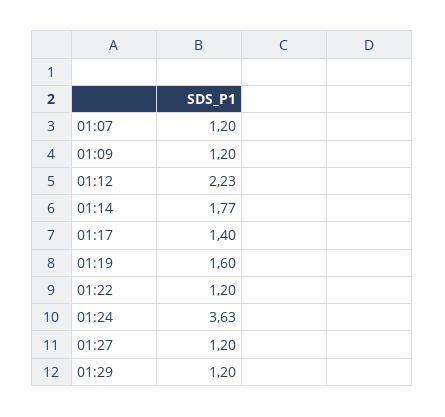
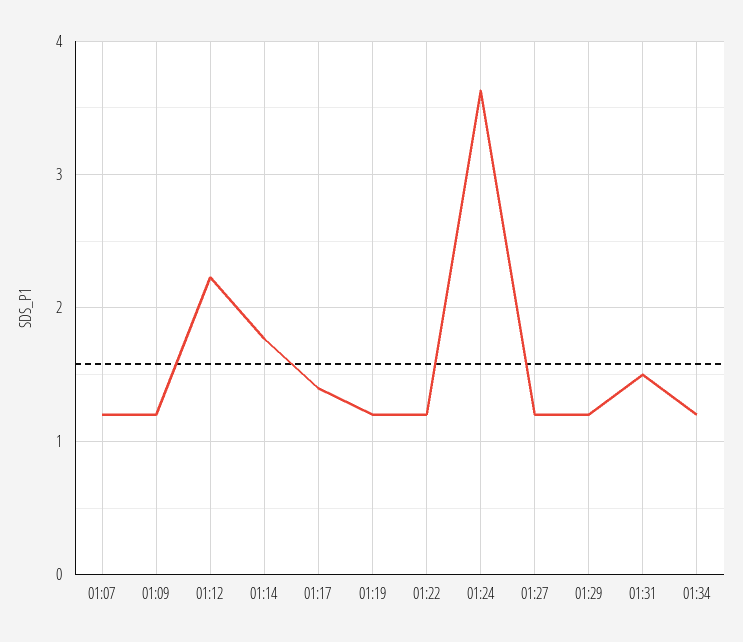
01:19: 1.6 -> 1.2
01:31: none -> 1.5
01:34: none -> 1.2

